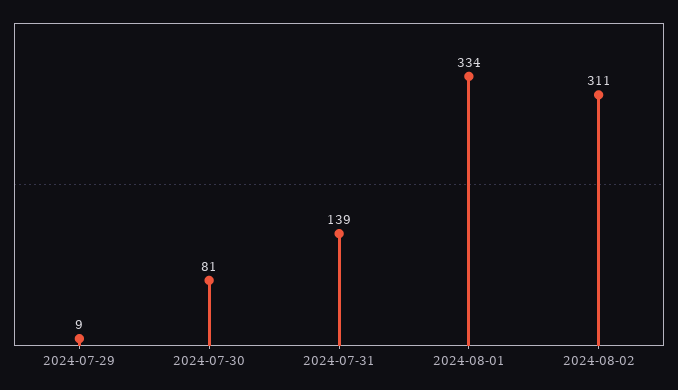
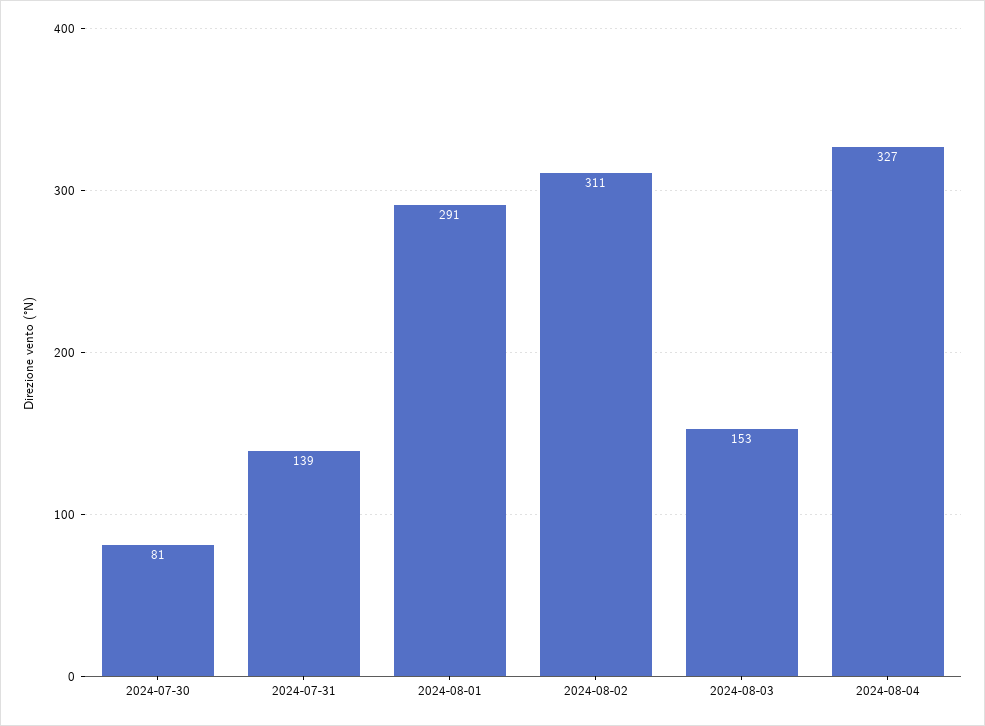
2024-07-29: 9 -> none
2024-08-01: 334 -> 291
2024-08-03: none -> 153
2024-08-04: none -> 327

